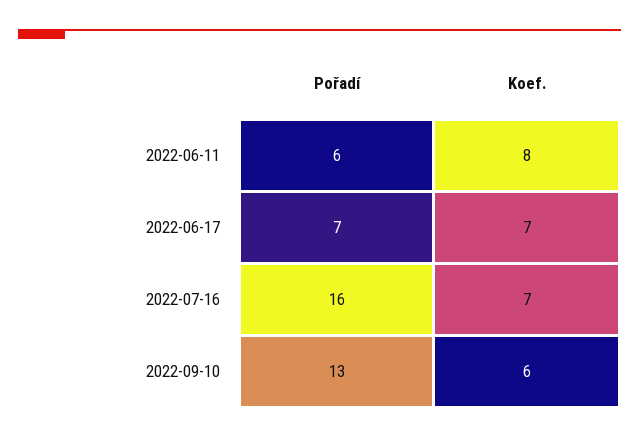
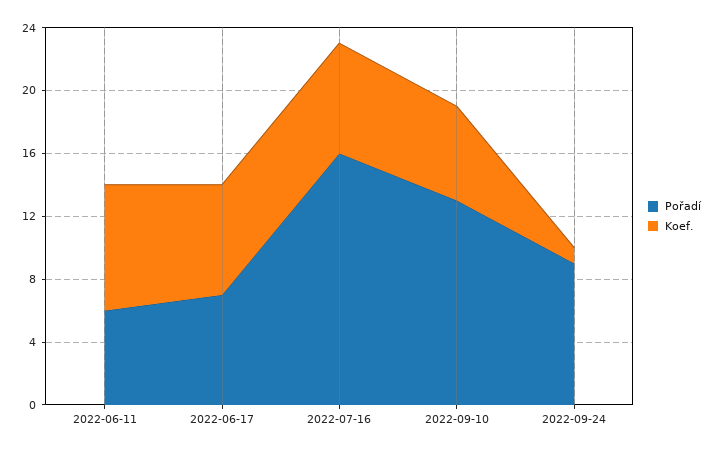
Pořadí, 2022-09-24: none -> 9
Koef., 2022-09-24: none -> 1

